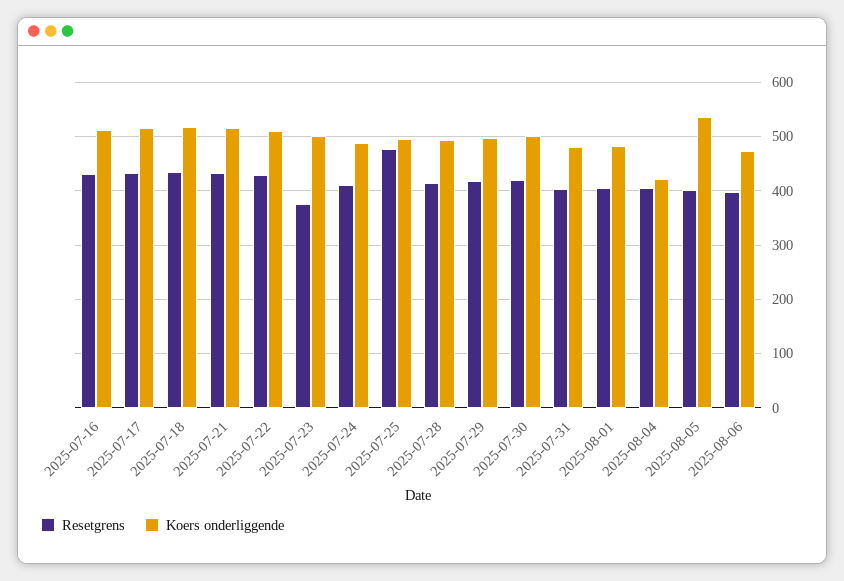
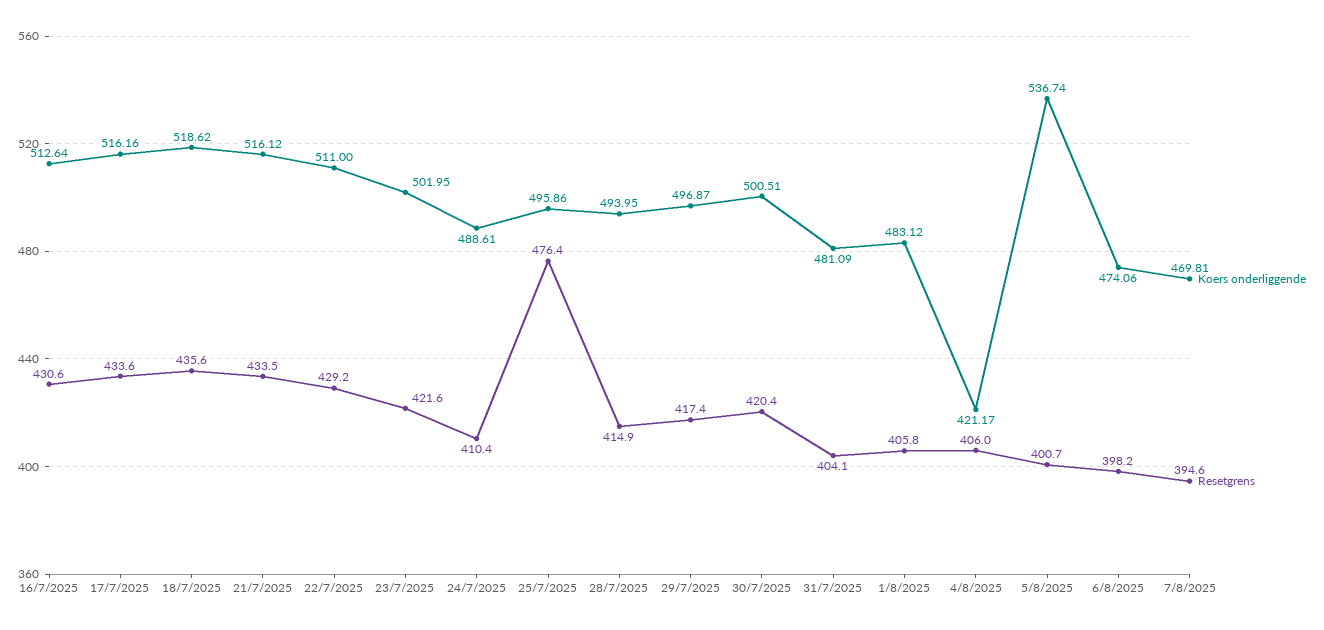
Resetgrens, 2025-07-23: 380 -> 421.6
Koers onderliggende, 7/8/2025: none -> 469.81
Resetgrens, 7/8/2025: none -> 394.6

